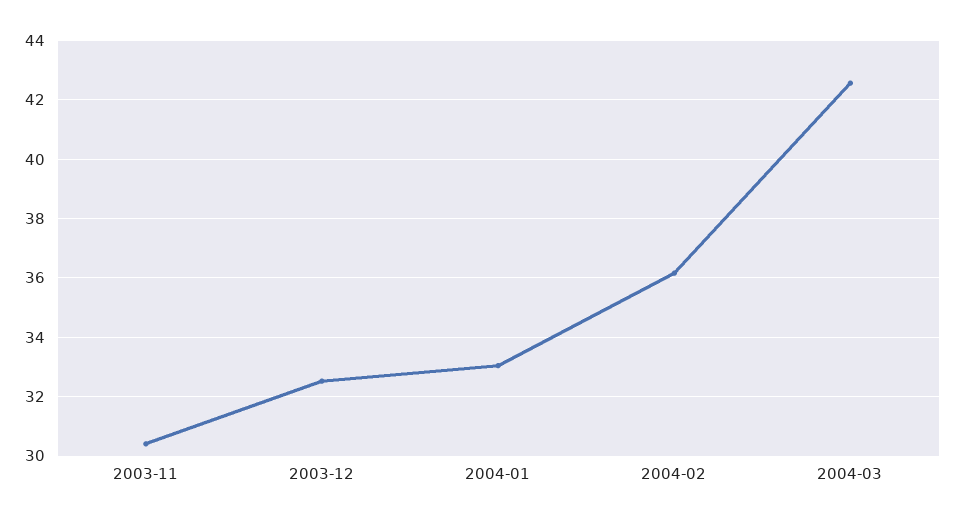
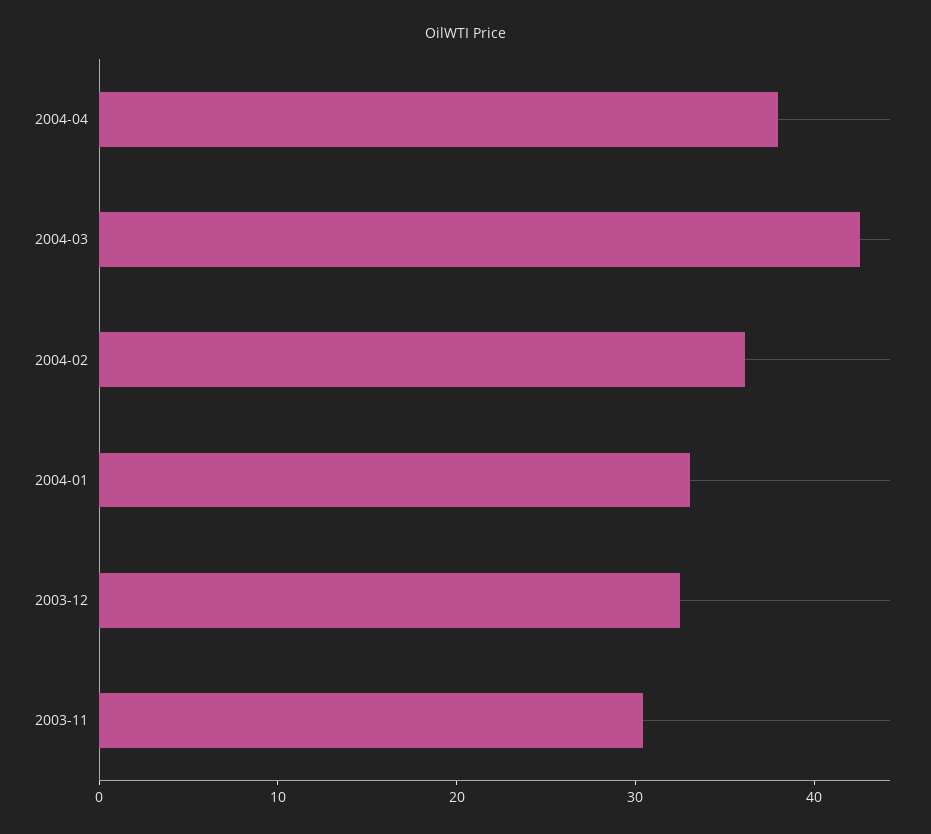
2004-04: none -> 38

